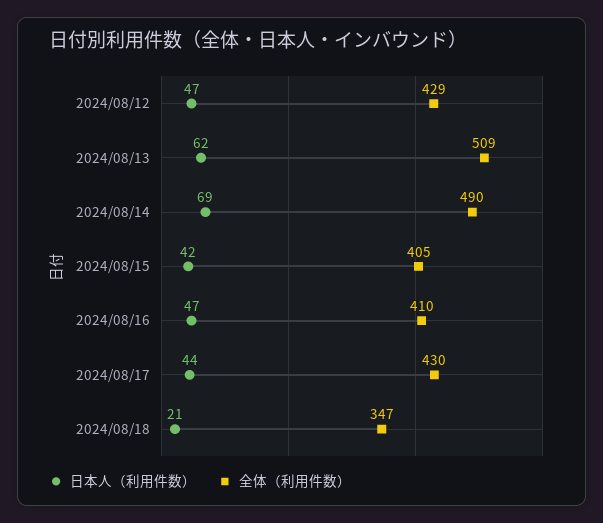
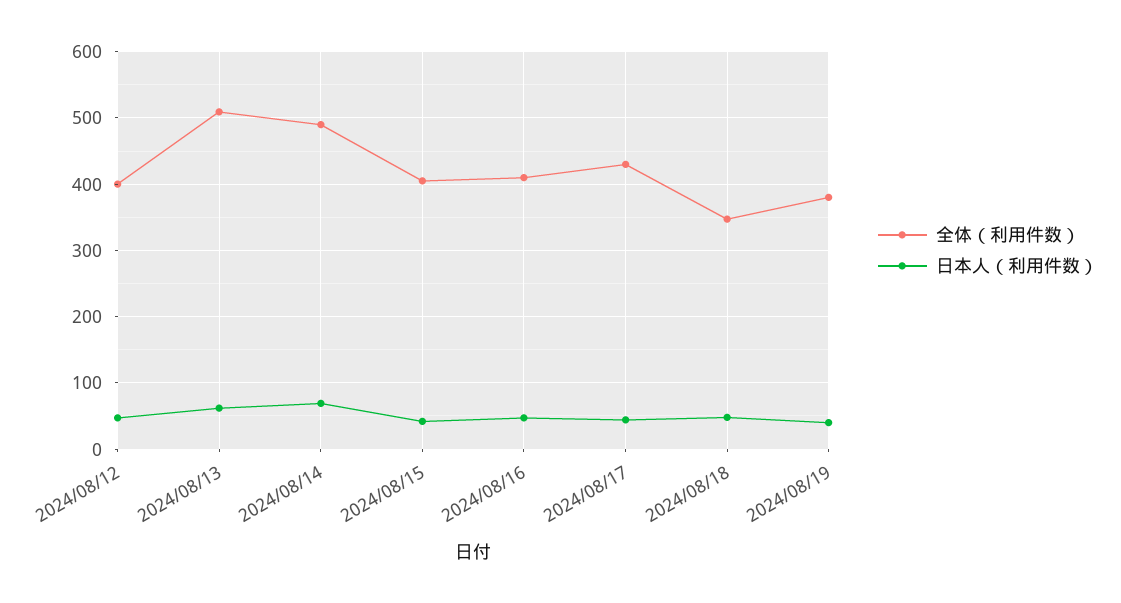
全体（利用件数）, 2024/08/12: 429 -> 400
日本人（利用件数）, 2024/08/18: 21 -> 50
全体（利用件数）, 2024/08/19: none -> 380
日本人（利用件数）, 2024/08/19: none -> 40

